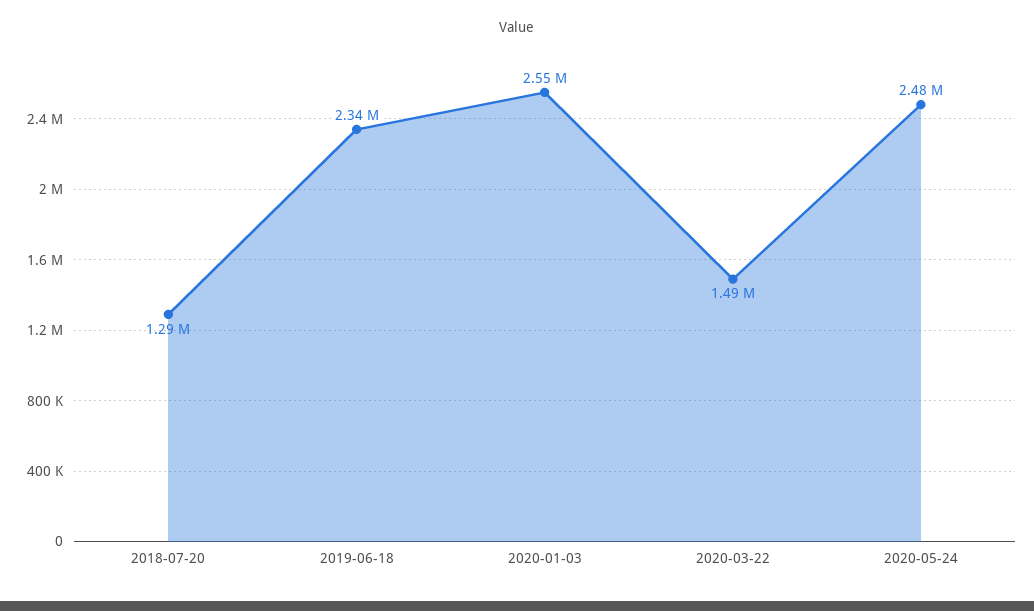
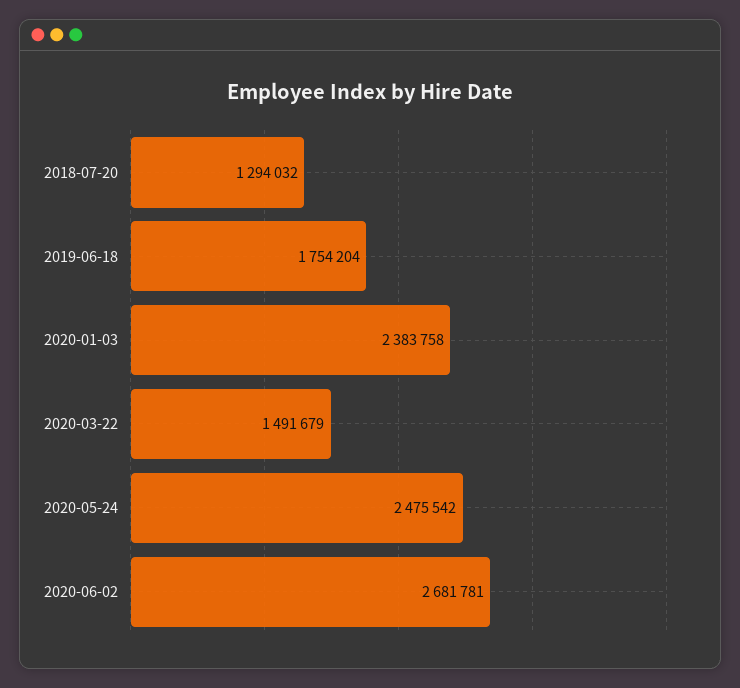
2019-06-18: 2340000 -> 1754204
2020-01-03: 2550000 -> 2383758
2020-06-02: none -> 2681781

